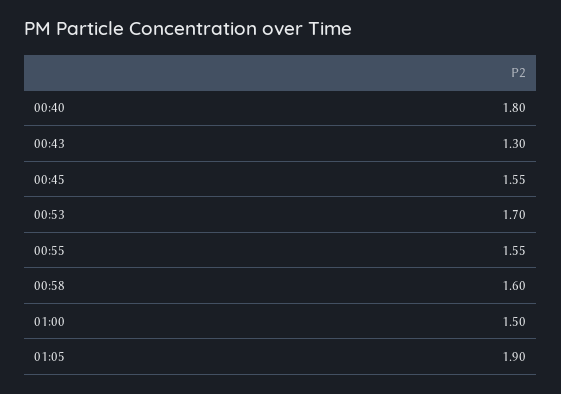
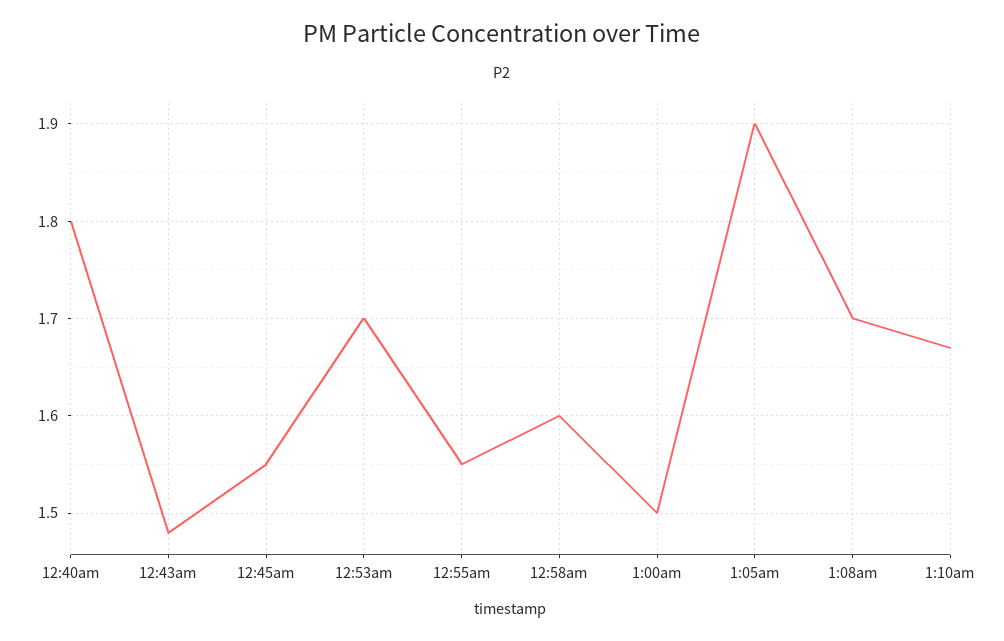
00:43: 1.3 -> 1.48
1:08am: none -> 1.7
1:10am: none -> 1.67

